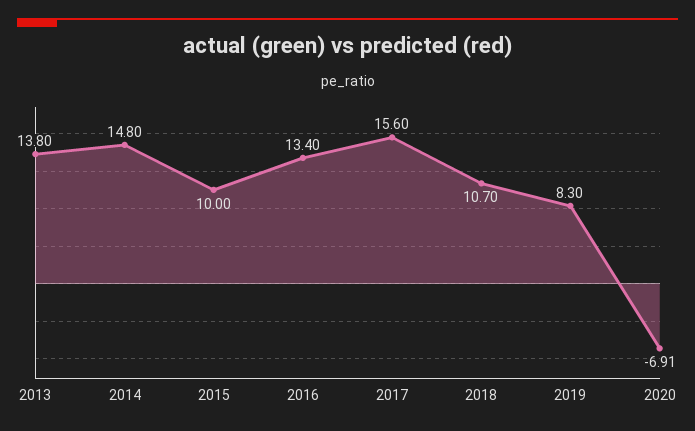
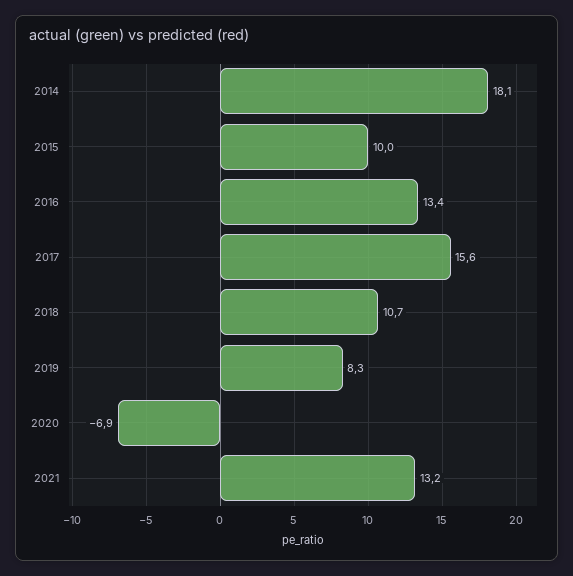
2013: 13.8 -> none
2014: 14.8 -> 18.1
2021: none -> 13.2

